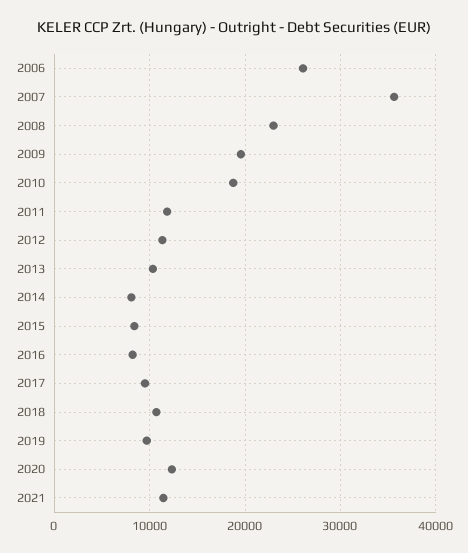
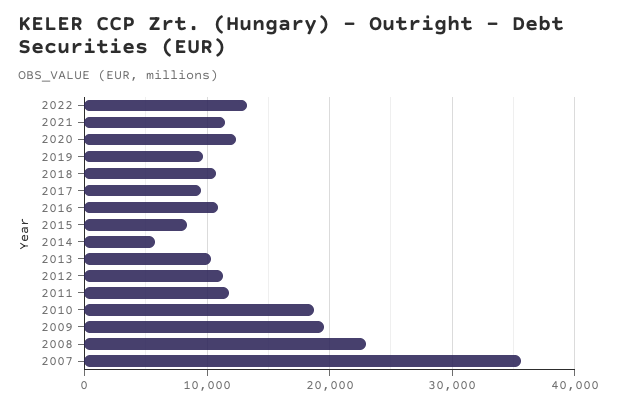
2006: 26000 -> none
2014: 8000 -> 6000
2016: 8000 -> 11000
2022: none -> 13000

